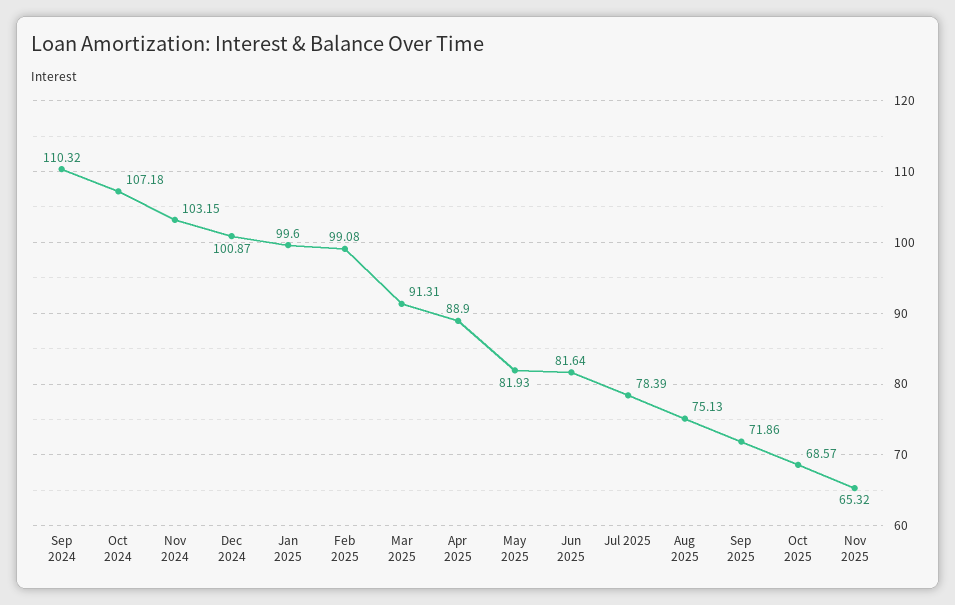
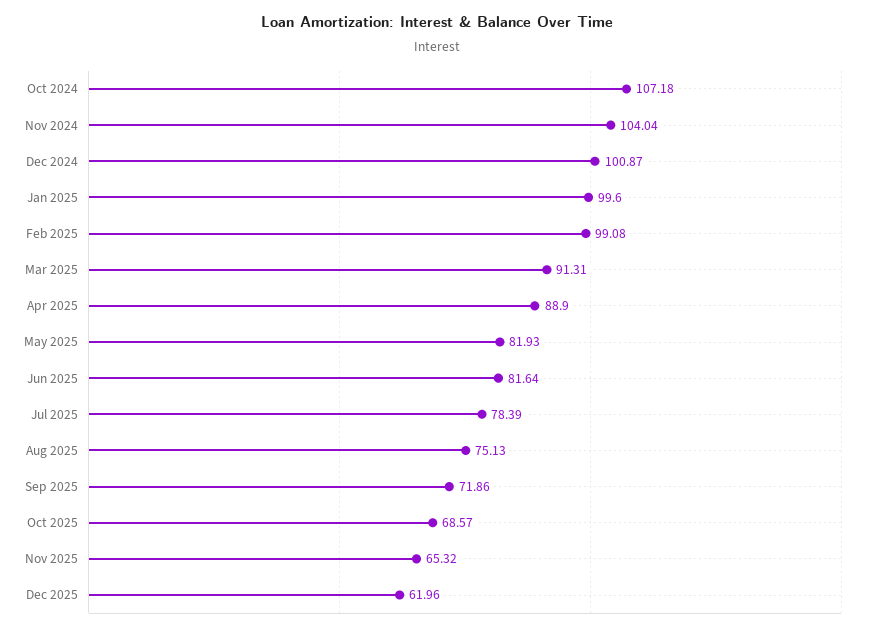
Sep 2024: 110.32 -> none
Nov 2024: 103.15 -> 104.04
Dec 2025: none -> 61.96

